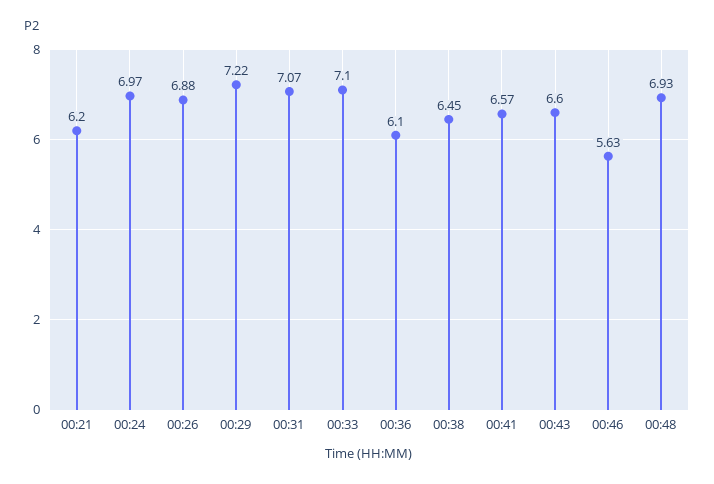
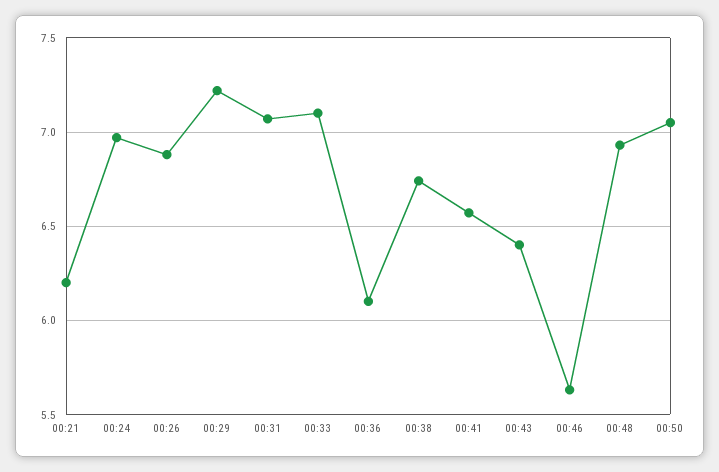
00:38: 6.45 -> 6.75
00:43: 6.6 -> 6.4
00:50: none -> 7.05

